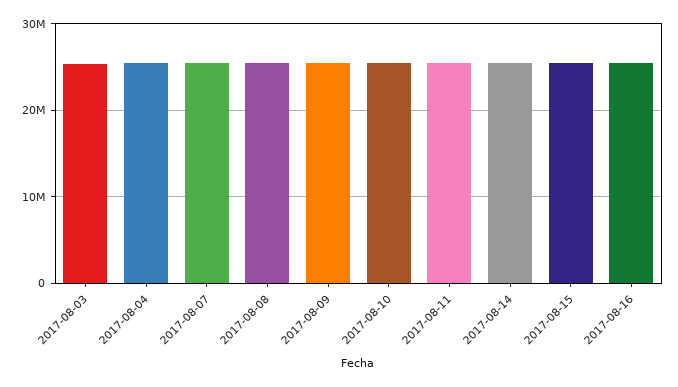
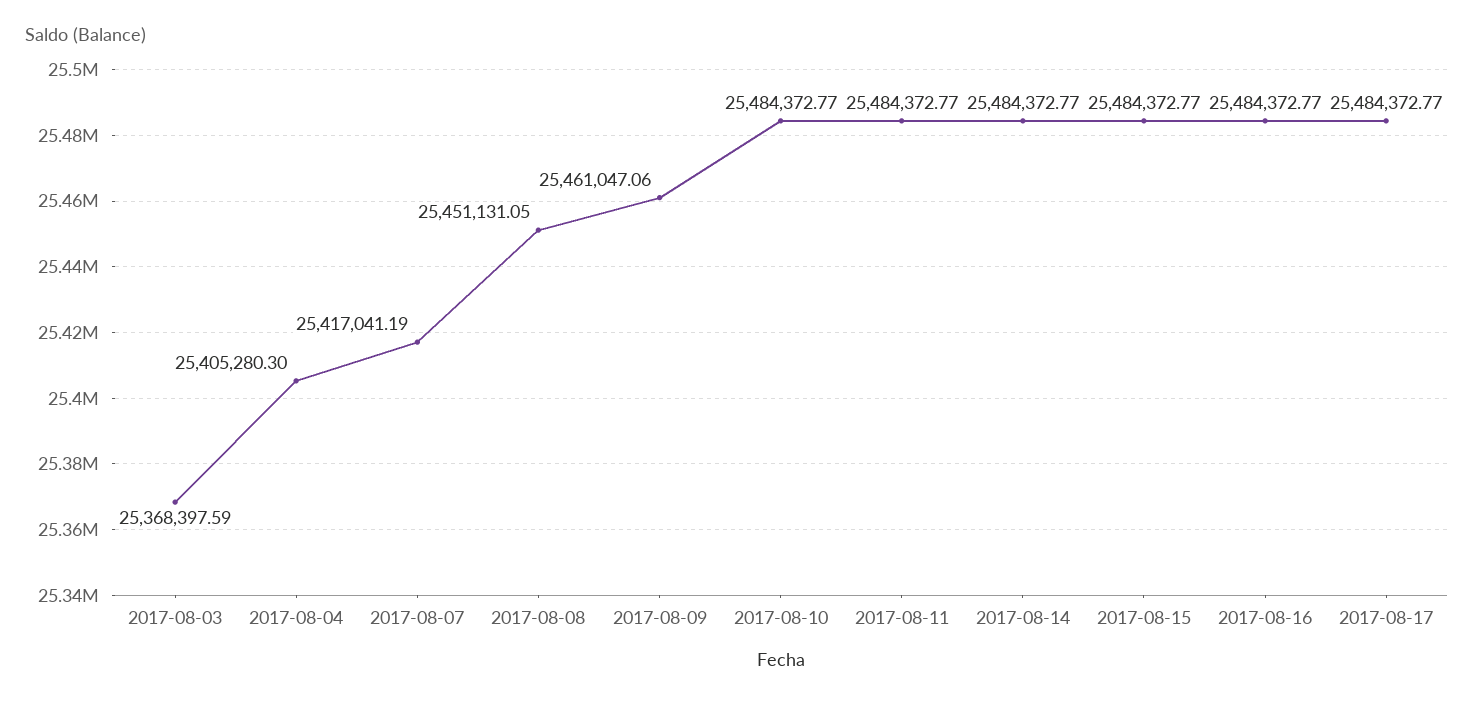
2017-08-17: none -> 25484372.77

